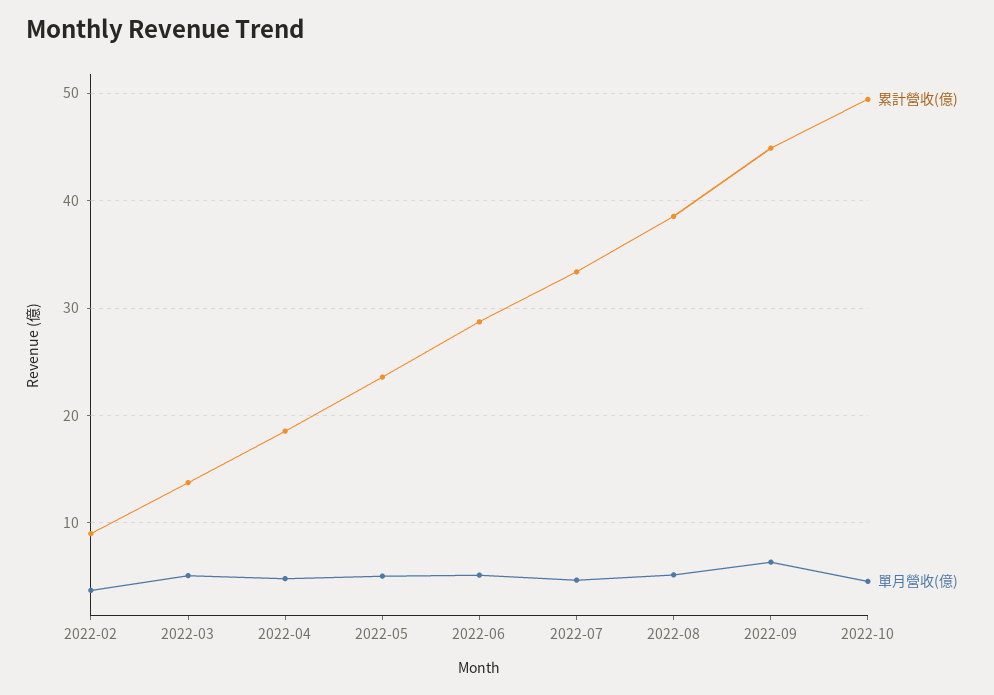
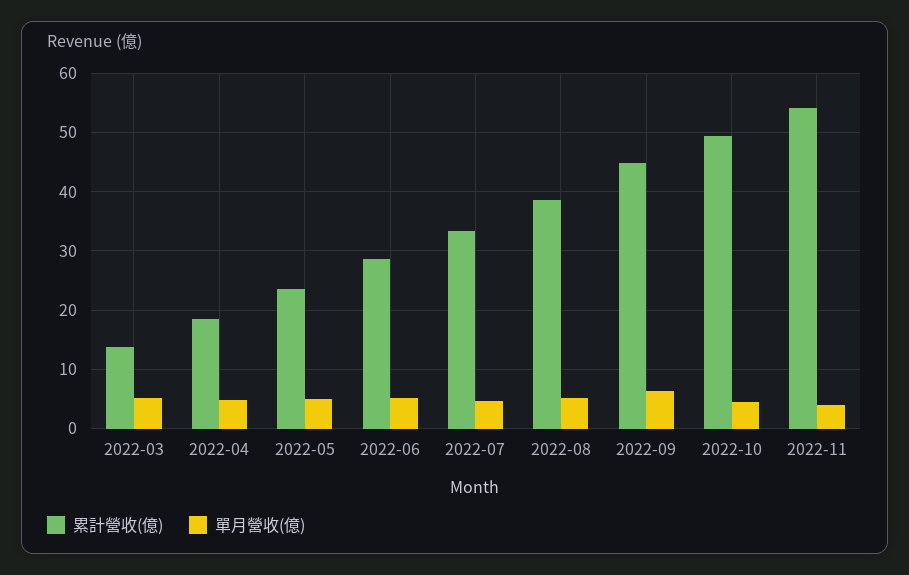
累計營收(億), 2022-02: 9 -> none
單月營收(億), 2022-02: 4 -> none
累計營收(億), 2022-11: none -> 54
單月營收(億), 2022-11: none -> 4

